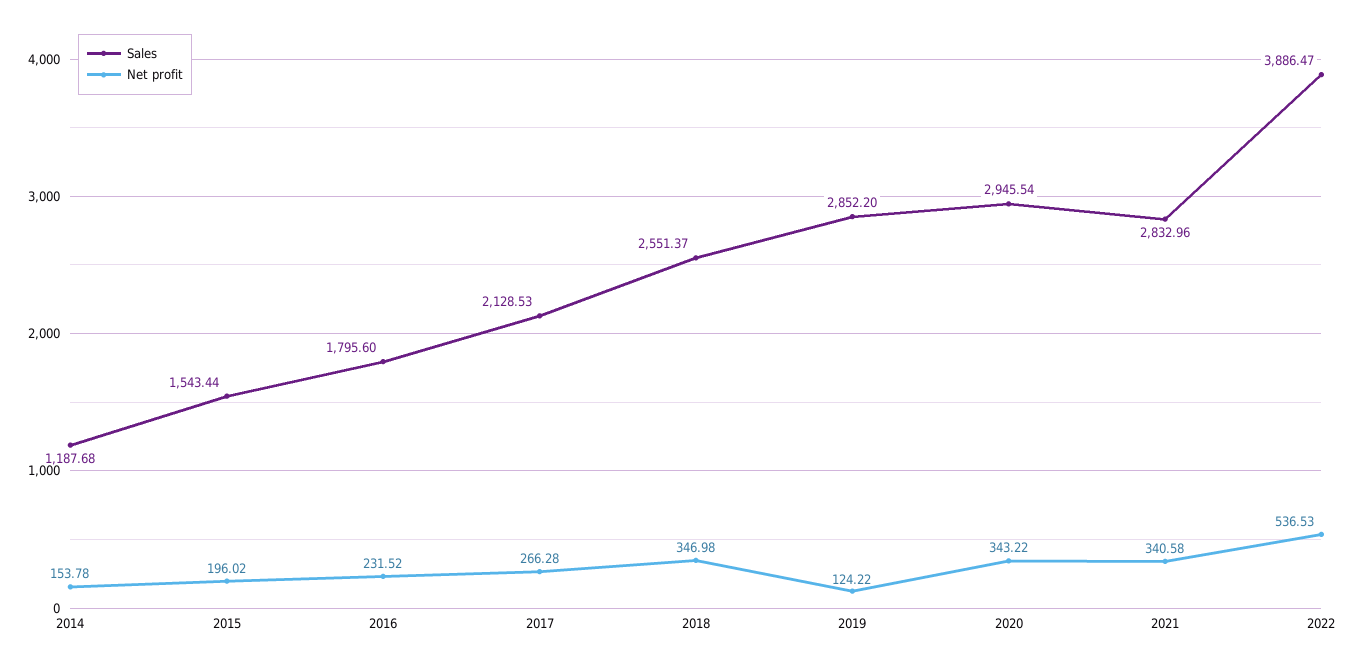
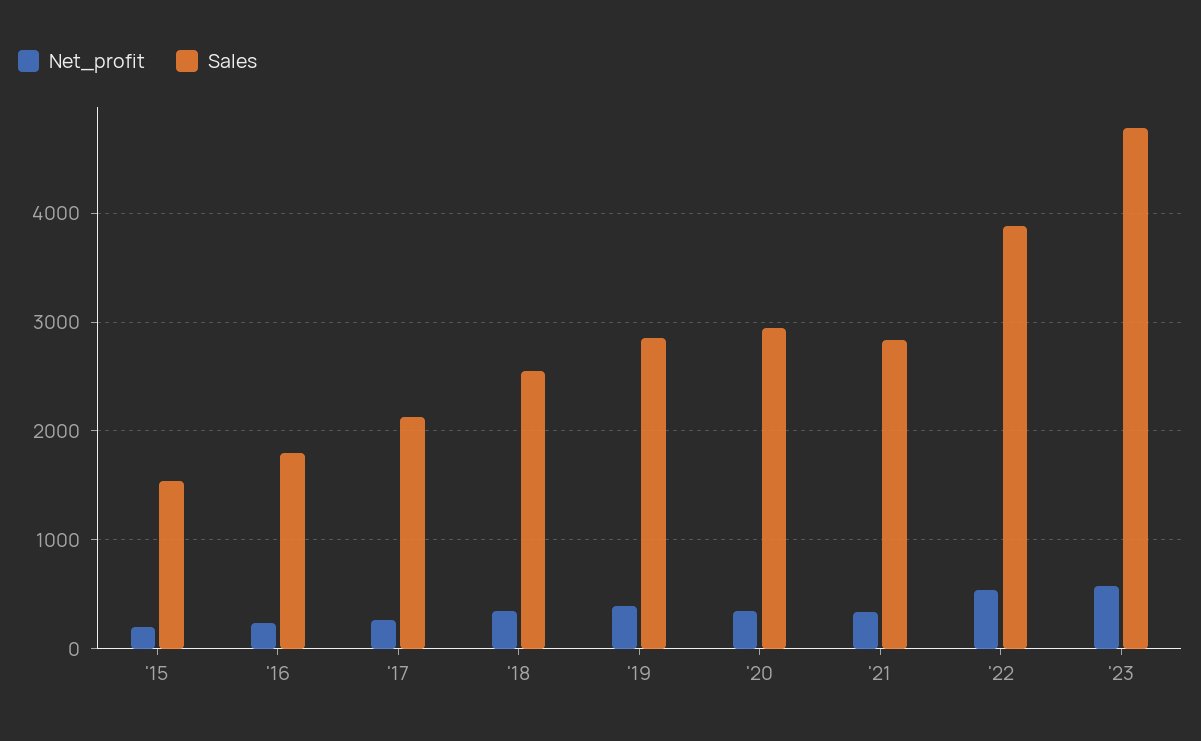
Sales, 2014: 1187.68 -> none
Net profit, 2014: 153.78 -> none
Net profit, 2019: 124.22 -> 400
Net profit, '23: none -> 600
Sales, '23: none -> 4800

